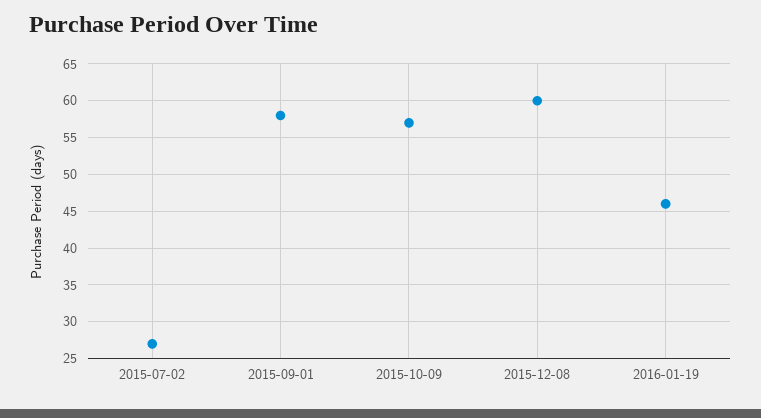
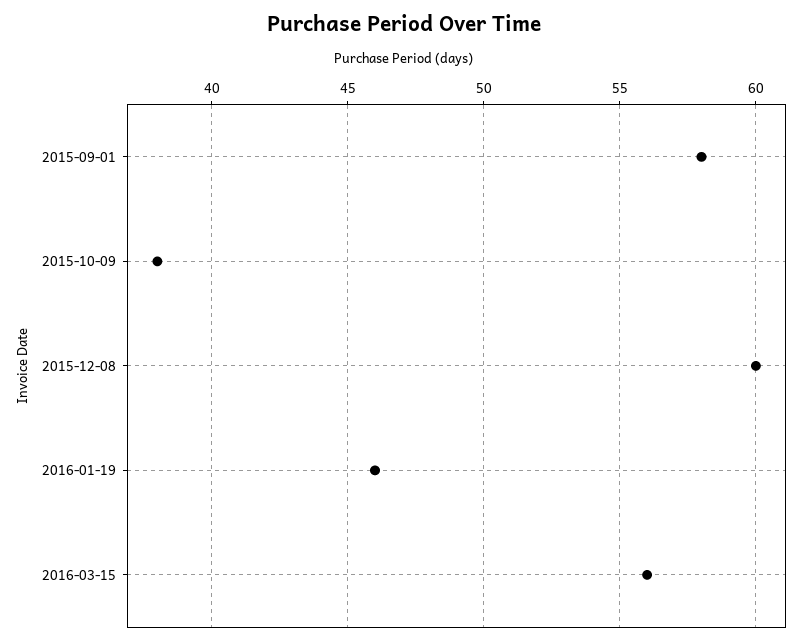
2015-07-02: 27 -> none
2015-10-09: 57 -> 38
2016-03-15: none -> 56

